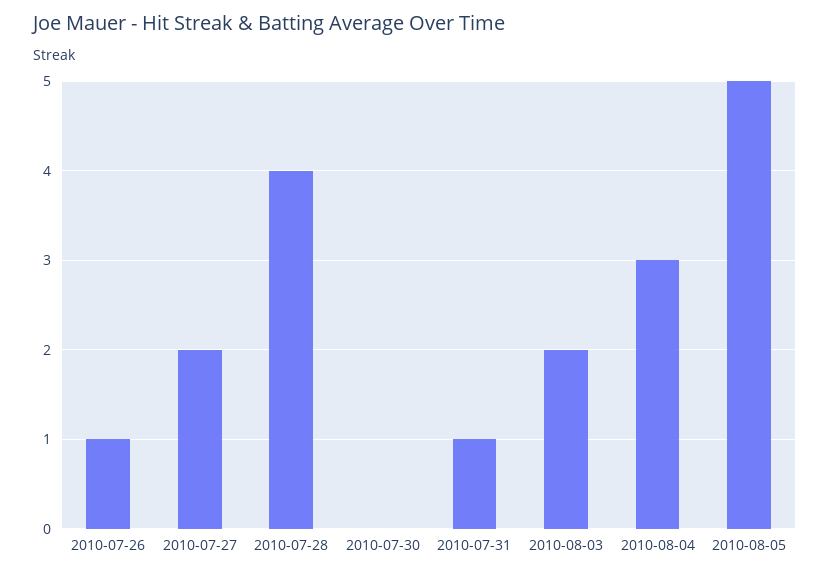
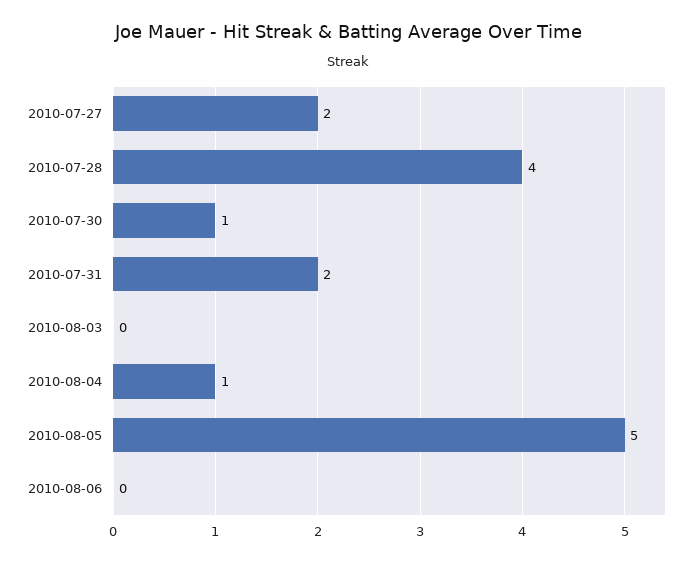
2010-07-26: 1 -> none
2010-07-30: 0 -> 1
2010-07-31: 1 -> 2
2010-08-03: 2 -> 0
2010-08-04: 3 -> 1
2010-08-06: none -> 0

